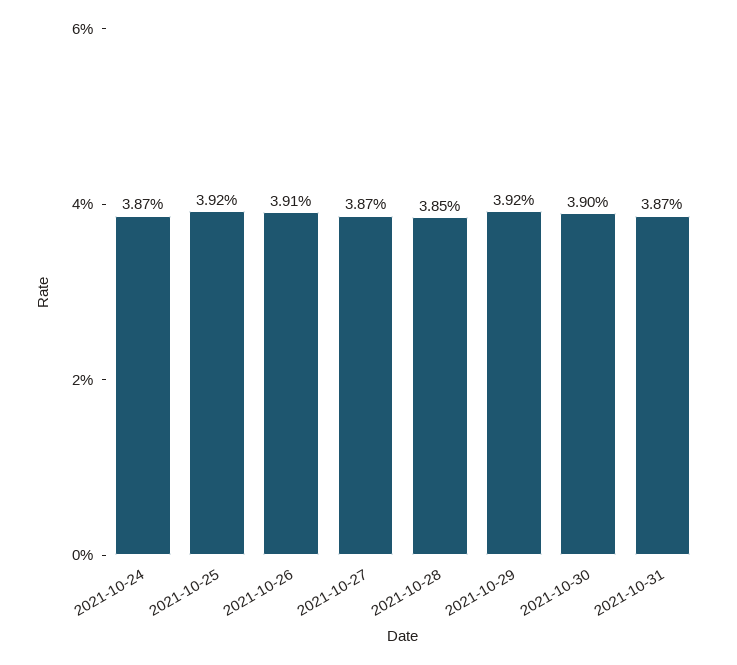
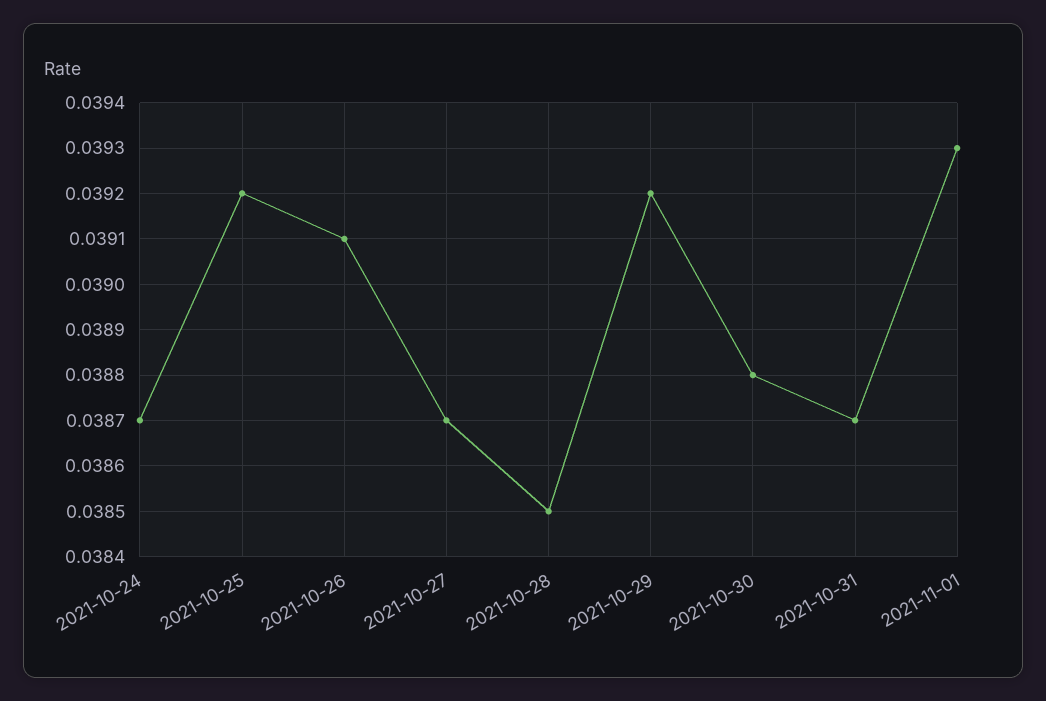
2021-10-30: 0.039 -> 0.0388
2021-11-01: none -> 0.0393

